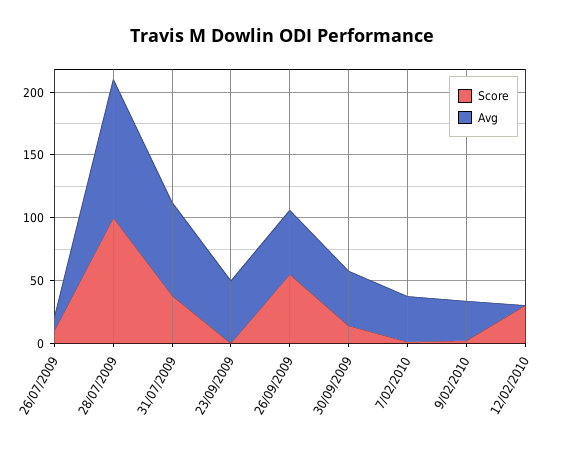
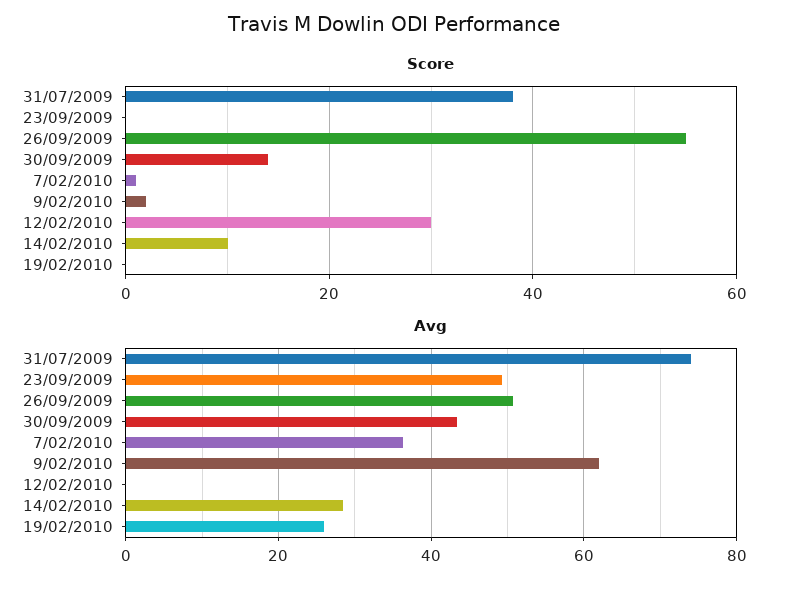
Score, 26/07/2009: 10 -> none
Avg, 26/07/2009: 10 -> none
Score, 28/07/2009: 100 -> none
Avg, 28/07/2009: 110 -> none
Avg, 9/02/2010: 30 -> 62
Score, 14/02/2010: none -> 10
Score, 19/02/2010: none -> 0
Avg, 14/02/2010: none -> 28
Avg, 19/02/2010: none -> 26

